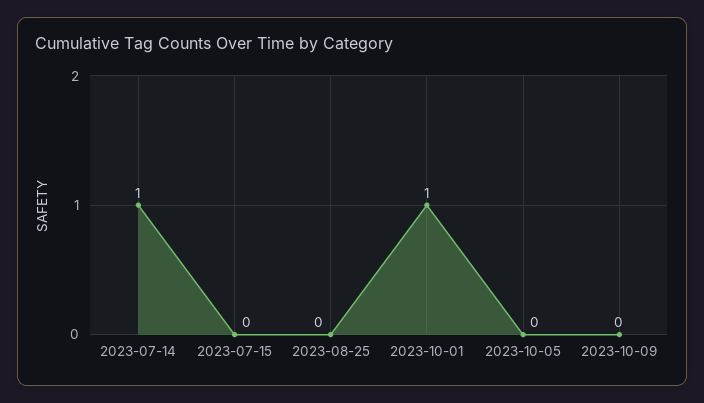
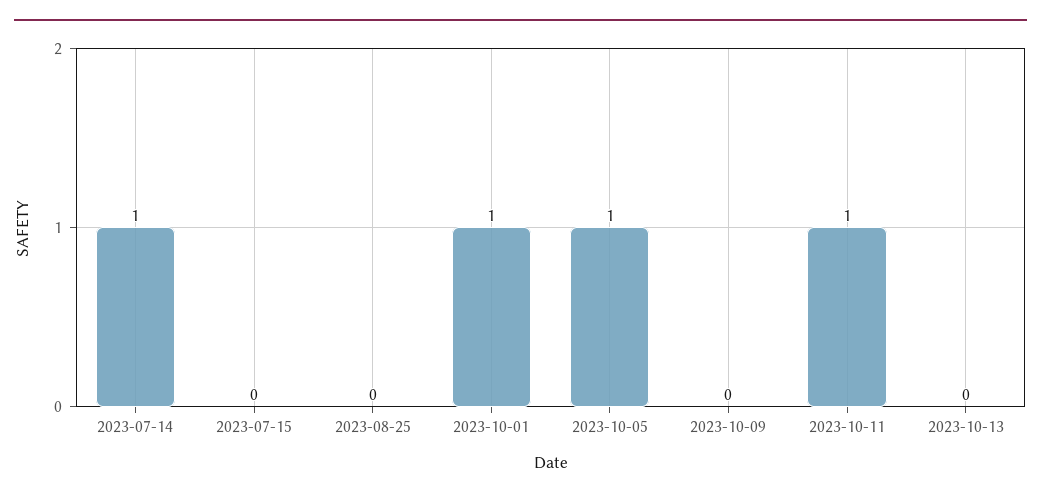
2023-10-05: 0 -> 1
2023-10-11: none -> 1
2023-10-13: none -> 0

